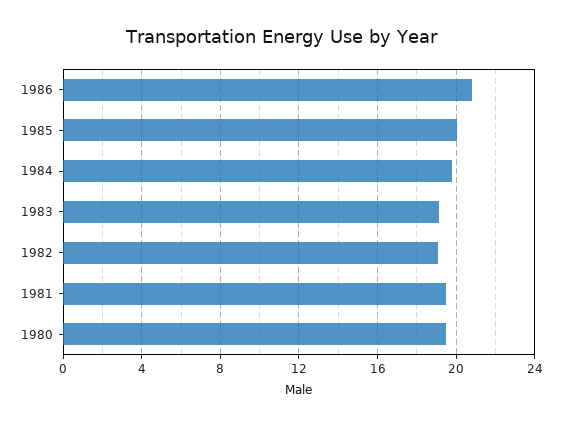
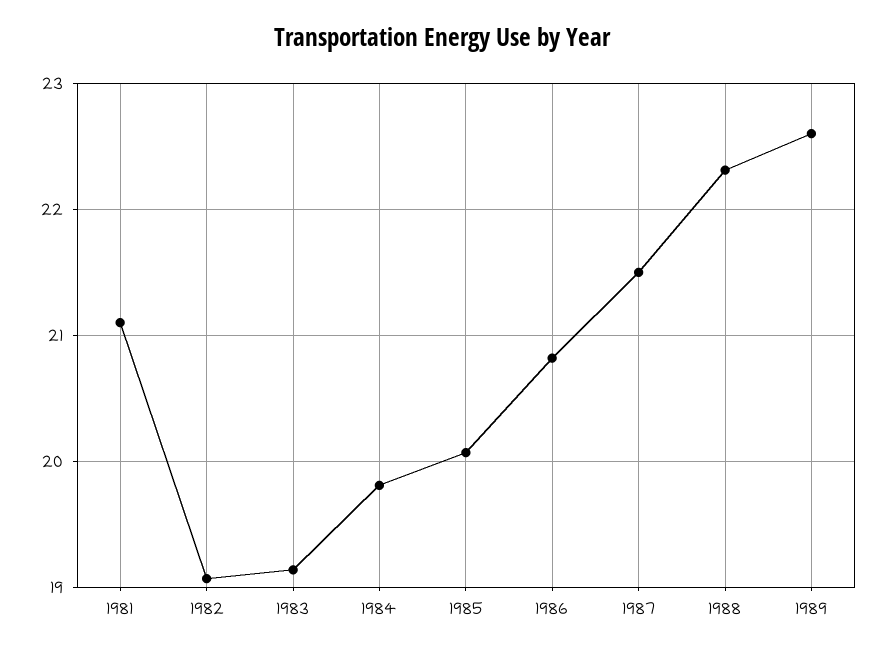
1981: 19.5 -> 21.1
1980: 19.5 -> none
1987: none -> 21.5
1988: none -> 22.3
1989: none -> 22.6

